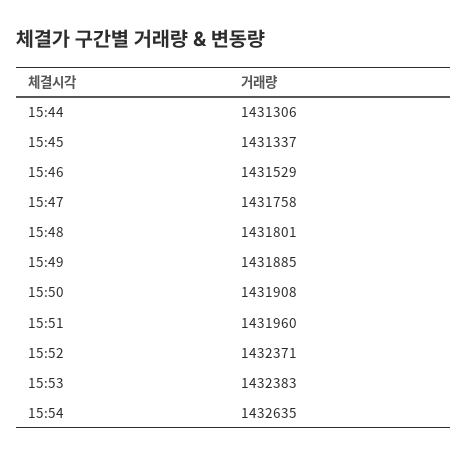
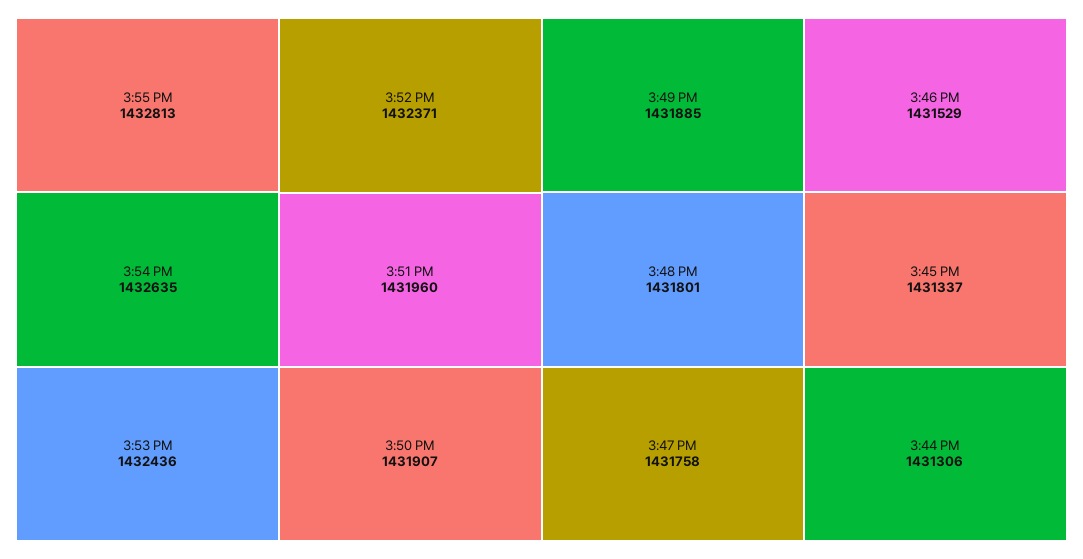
15:50: 1431908 -> 1431907
15:53: 1432383 -> 1432436
3:55 PM: none -> 1432813

